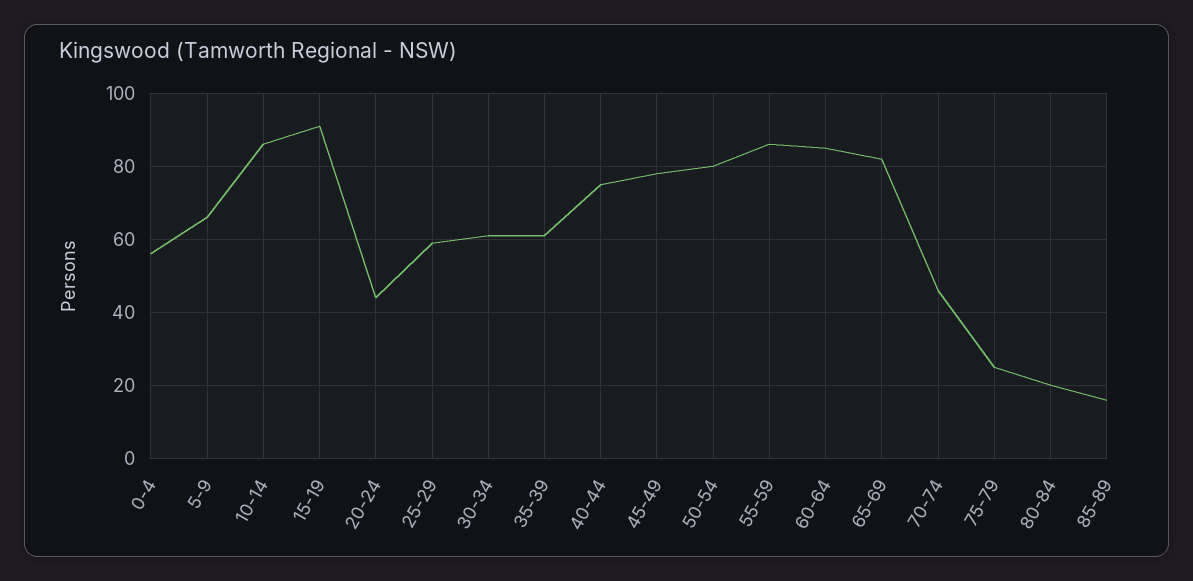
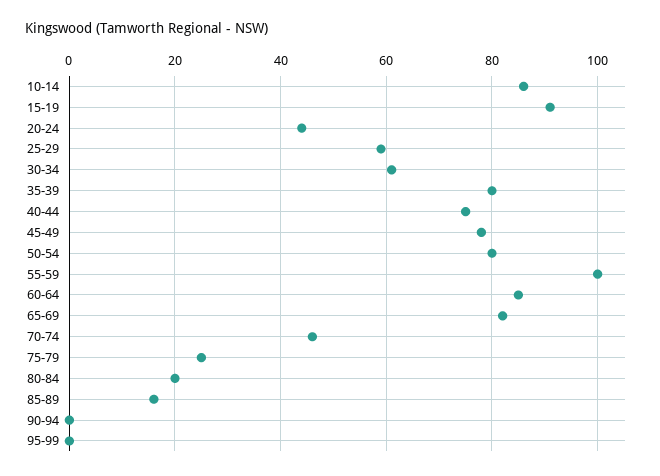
0-4: 55 -> none
5-9: 65 -> none
35-39: 60 -> 80
55-59: 85 -> 100
90-94: none -> 0
95-99: none -> 0

